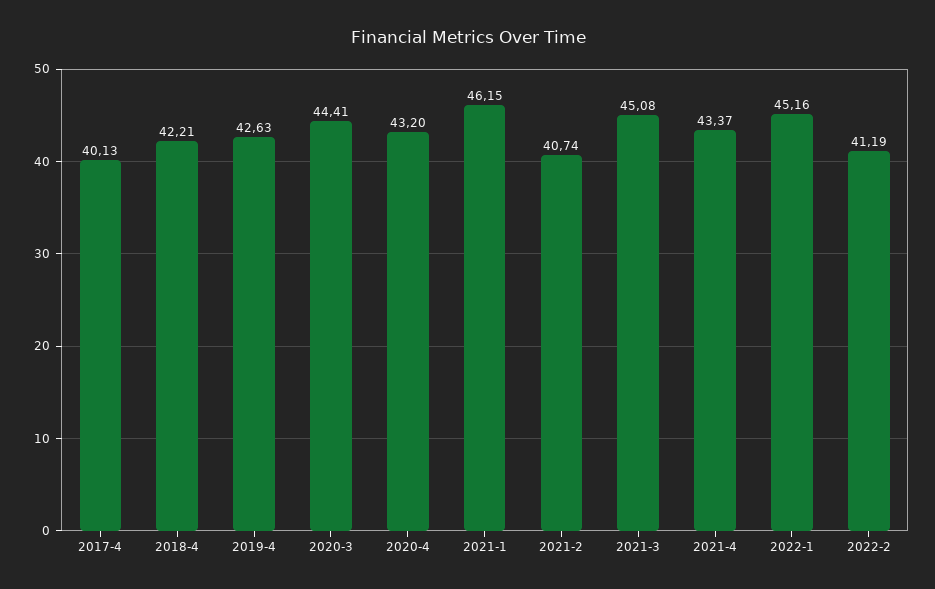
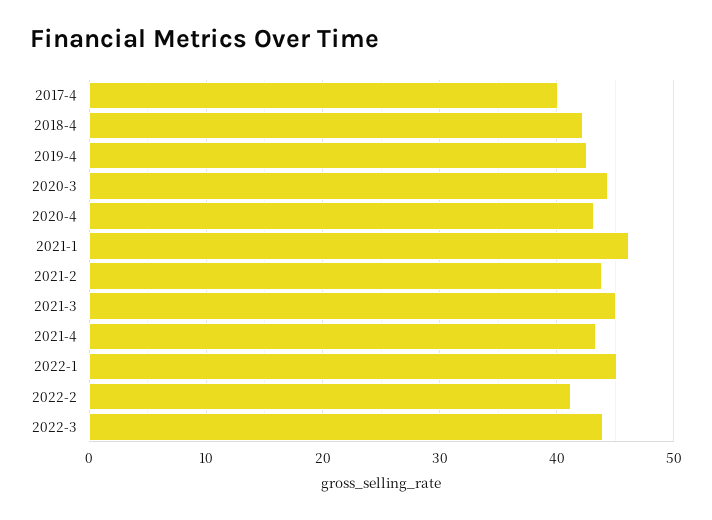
2021-2: 40.74 -> 44
2022-3: none -> 44

